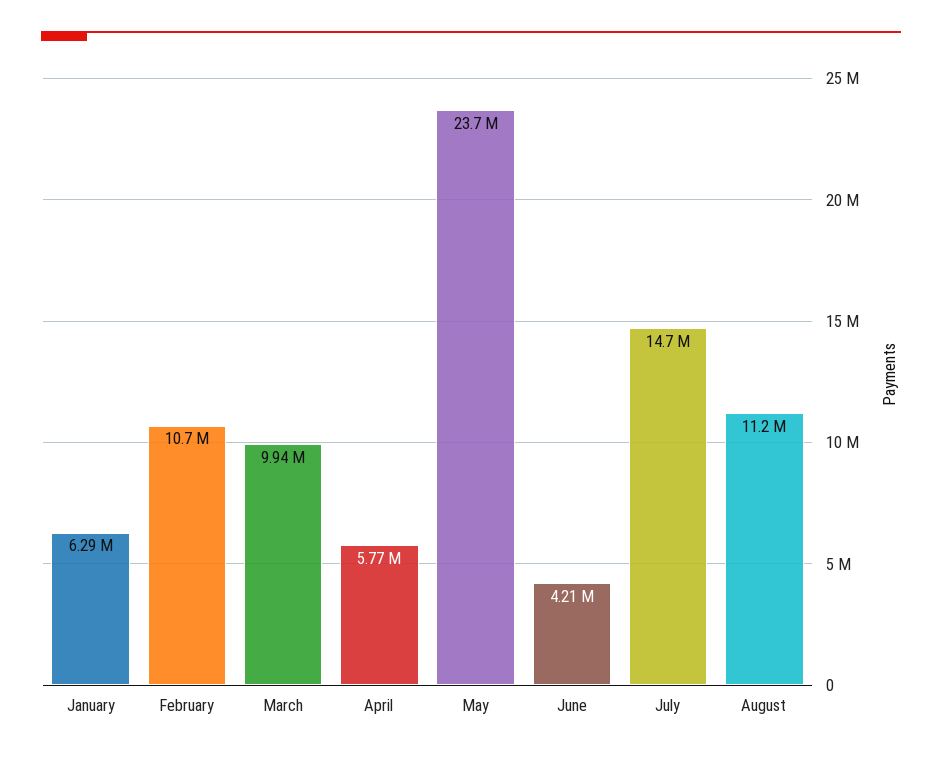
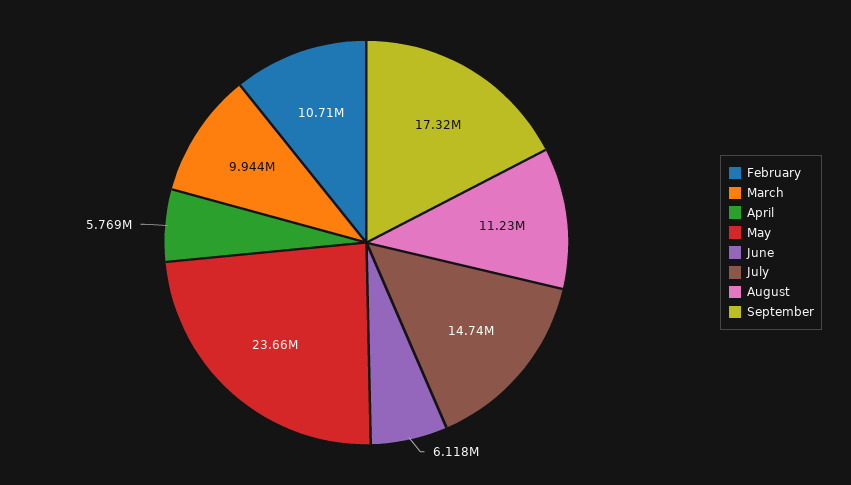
January: 6290000 -> none
June: 4210000 -> 6118000
September: none -> 17320000

